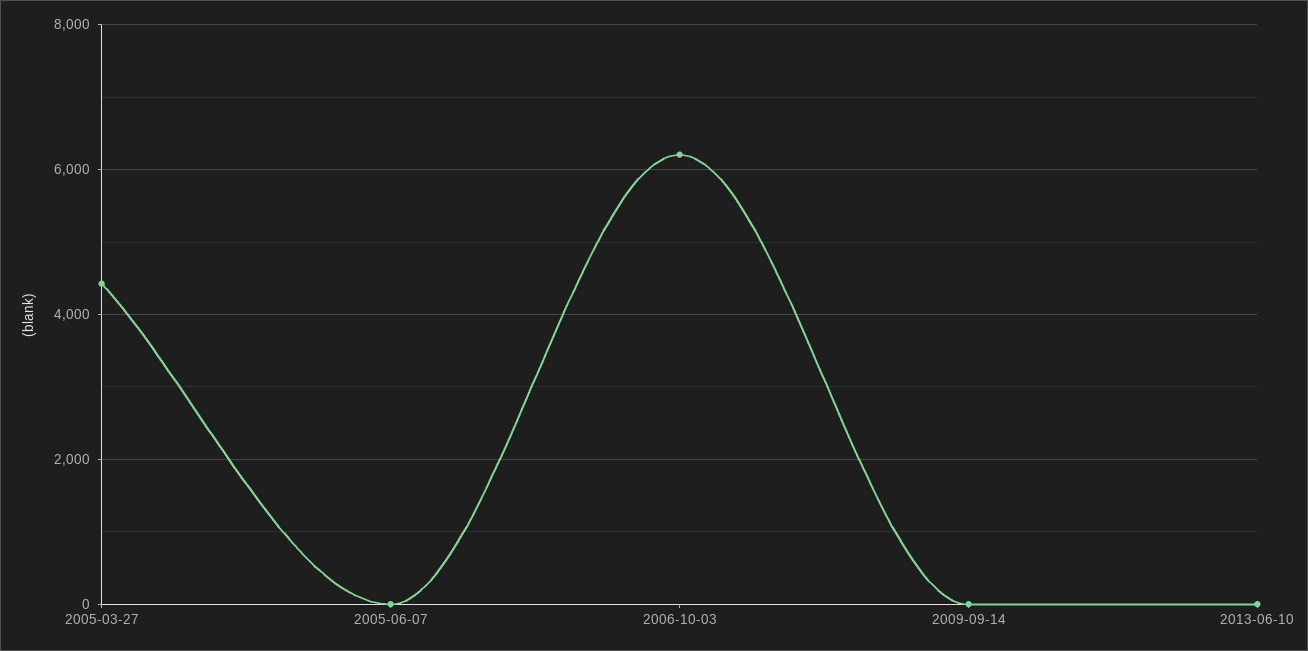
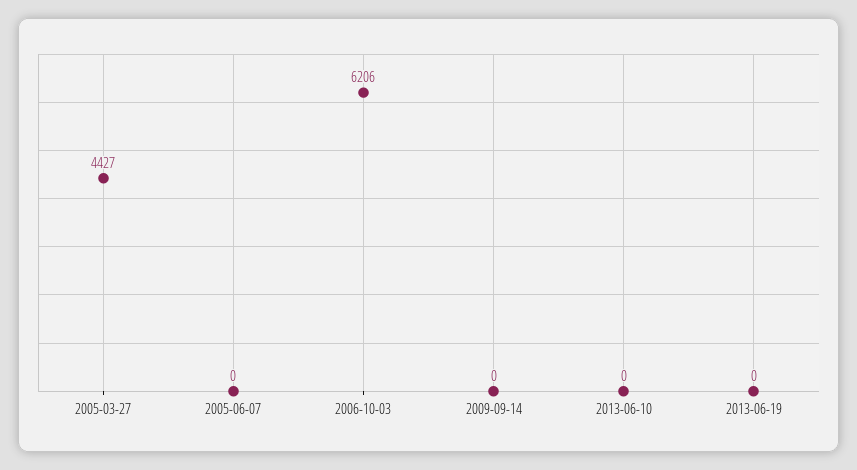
2013-06-19: none -> 0

